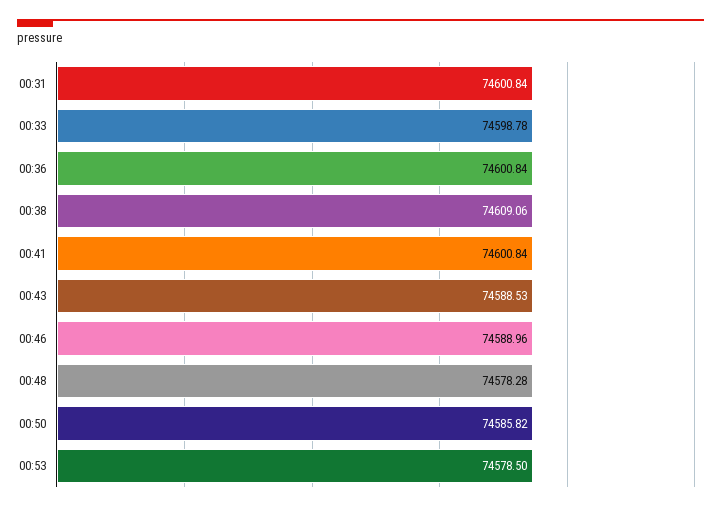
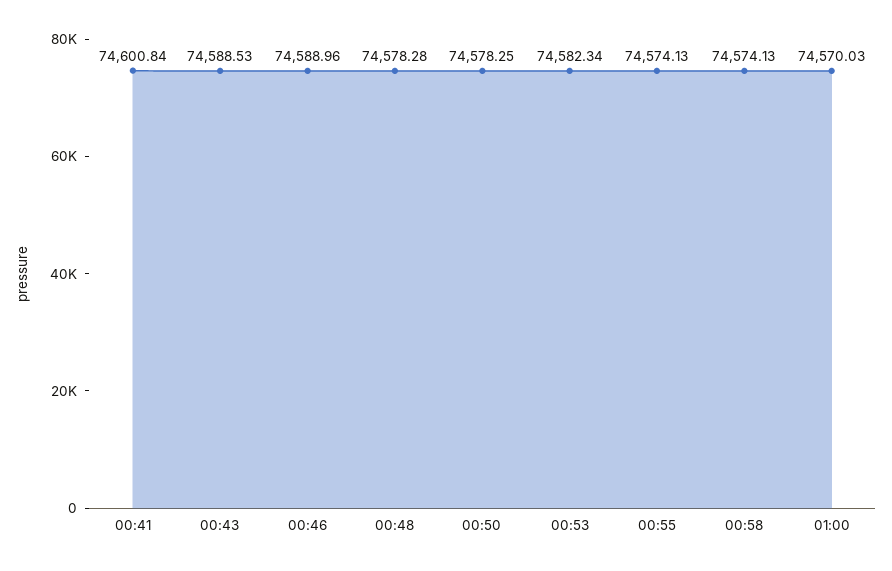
00:31: 74600.84 -> none
00:33: 74598.78 -> none
00:36: 74600.84 -> none
00:38: 74609.06 -> none
00:50: 74585.82 -> 74578.25
00:53: 74578.5 -> 74582.34
00:55: none -> 74574.13
00:58: none -> 74574.13
01:00: none -> 74570.03

